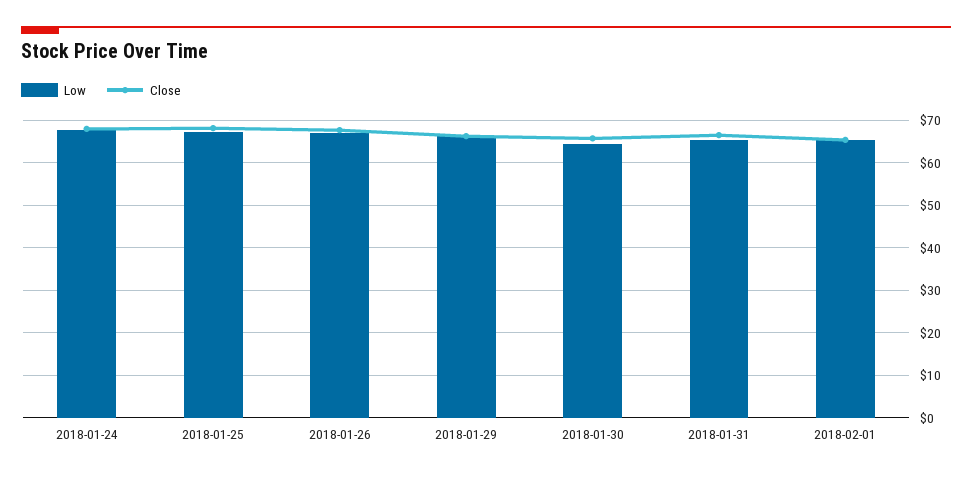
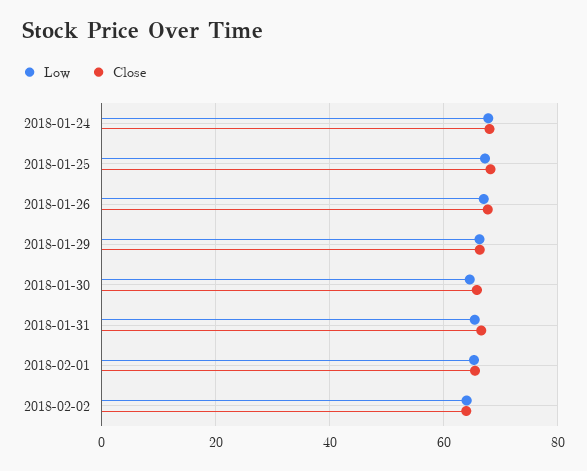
Low, 2018-02-02: none -> 64
Close, 2018-02-02: none -> 64

